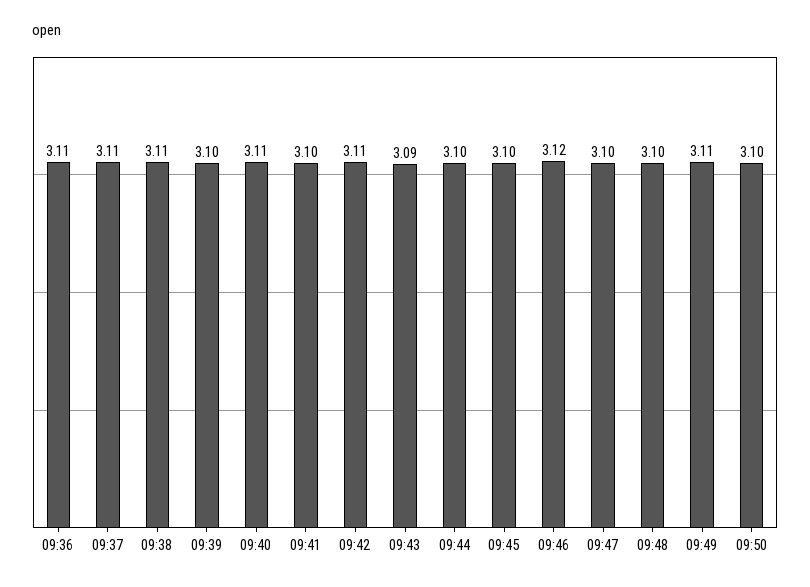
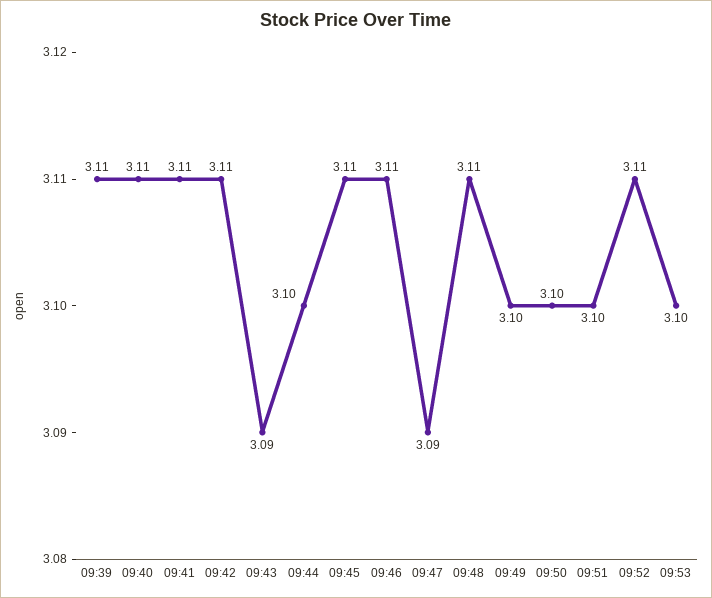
09:36: 3.11 -> none
09:37: 3.11 -> none
09:38: 3.11 -> none
09:39: 3.1 -> 3.11
09:41: 3.1 -> 3.11
09:45: 3.1 -> 3.11
09:46: 3.12 -> 3.11
09:47: 3.1 -> 3.09
09:48: 3.1 -> 3.11
09:49: 3.11 -> 3.1
09:51: none -> 3.1
09:52: none -> 3.11
09:53: none -> 3.1

